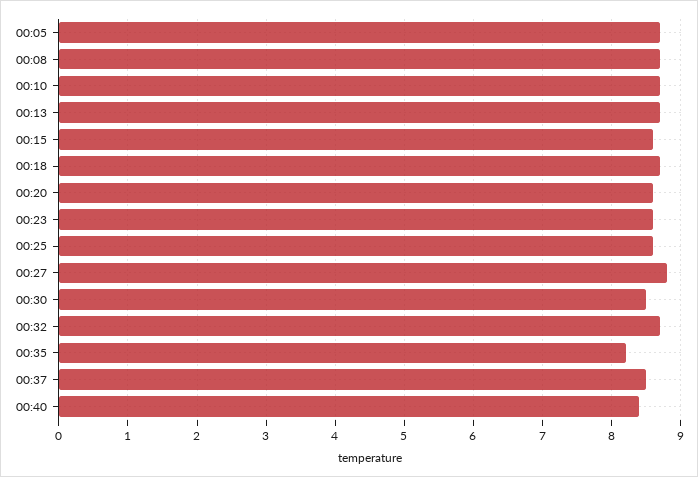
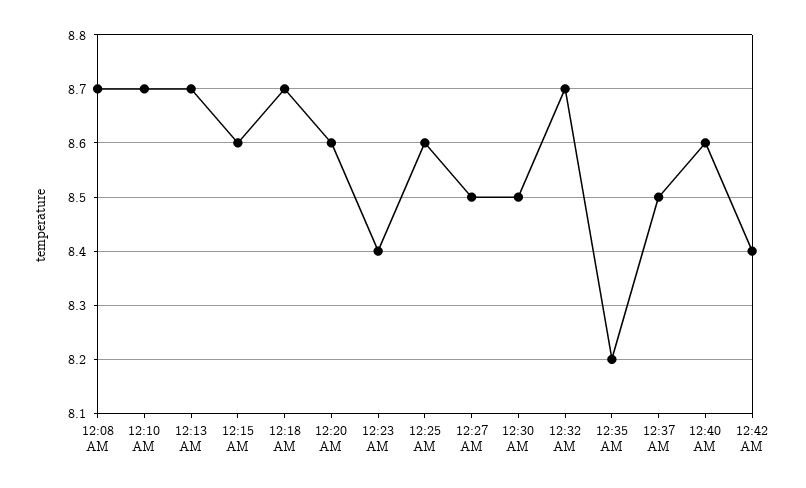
00:05: 8.7 -> none
00:23: 8.6 -> 8.4
00:27: 8.8 -> 8.5
00:40: 8.4 -> 8.6
12:42 AM: none -> 8.4

